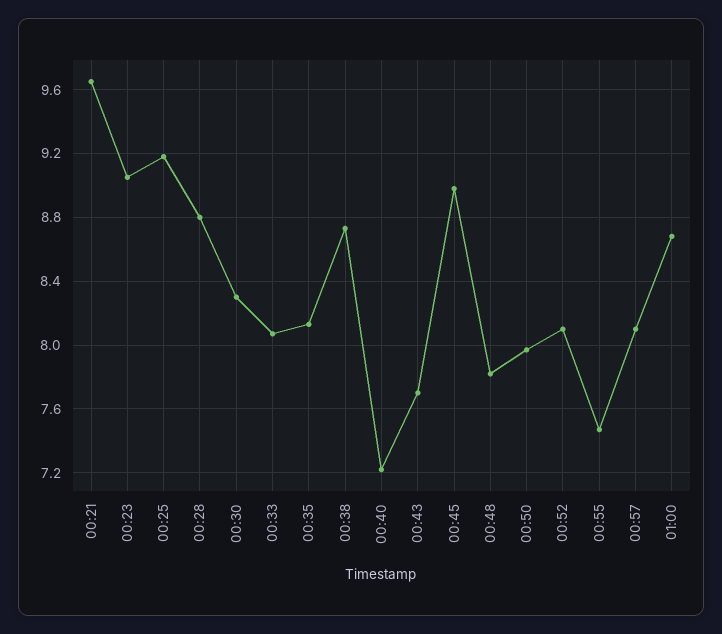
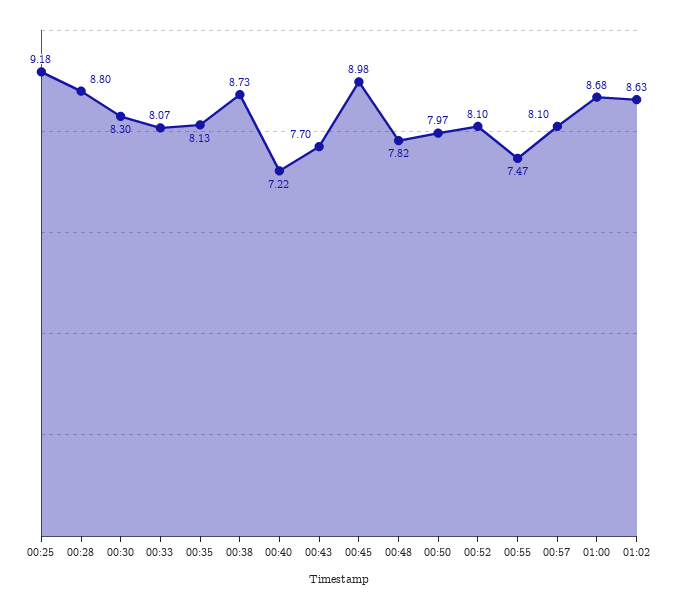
00:21: 9.65 -> none
00:23: 9.05 -> none
01:02: none -> 8.63

